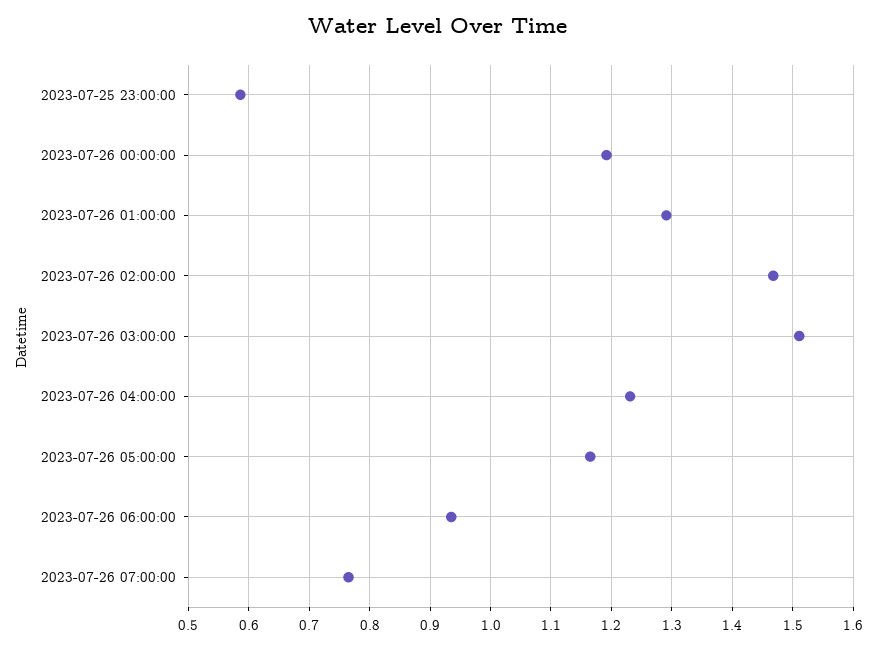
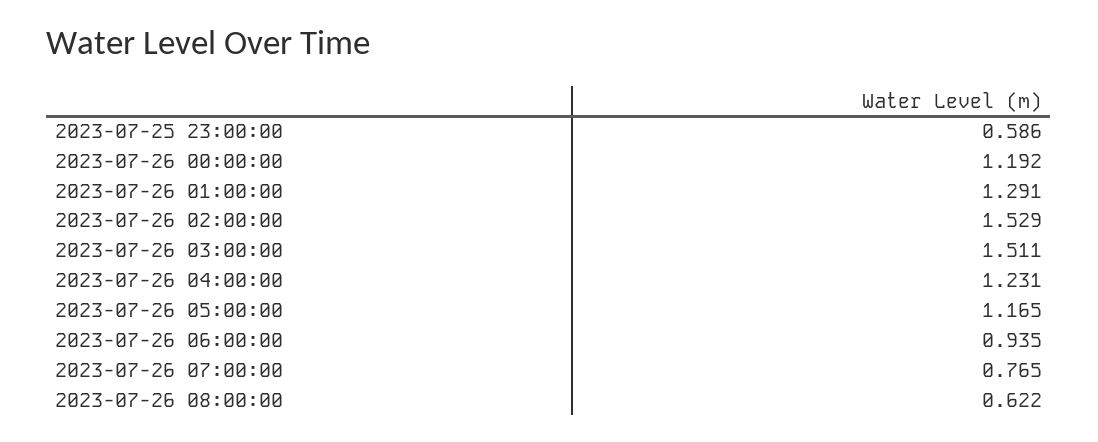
2023-07-26 02:00:00: 1.47 -> 1.529
2023-07-26 08:00:00: none -> 0.622

